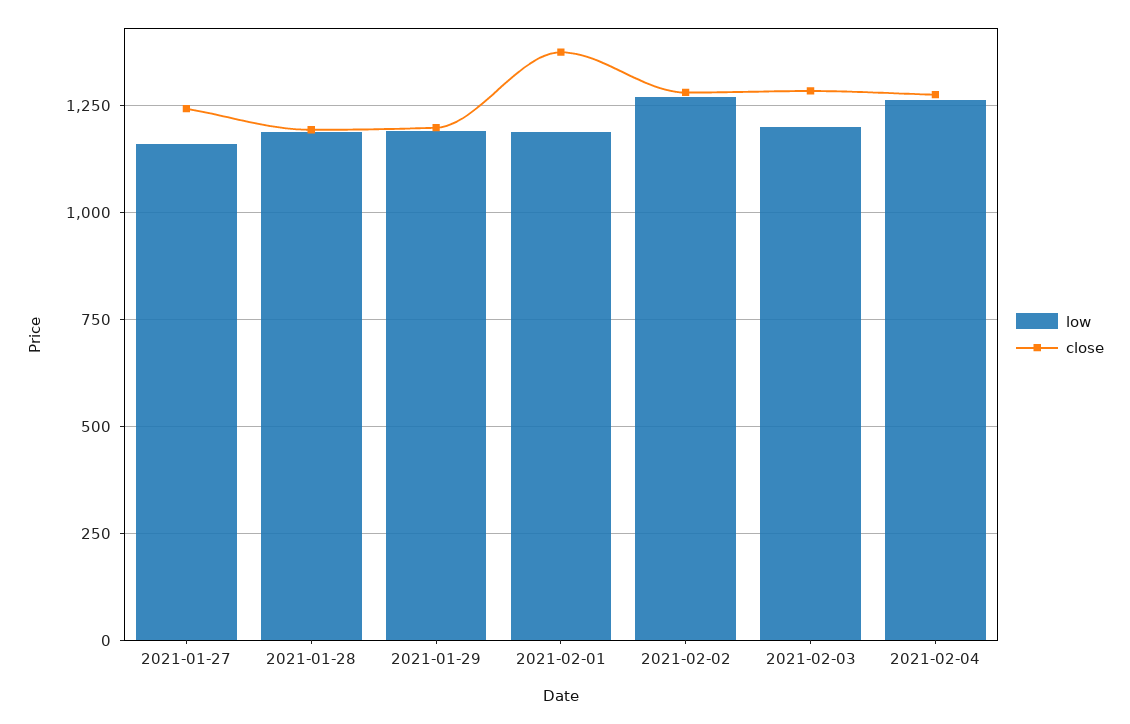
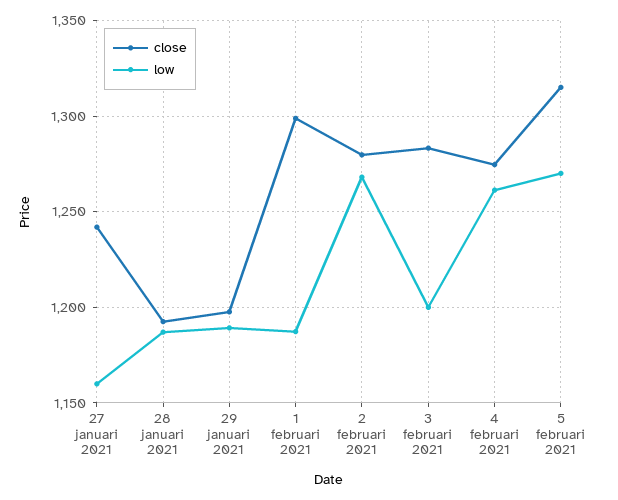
close, 2021-02-01: 1375 -> 1300
close, 5 februari 2021: none -> 1315
low, 5 februari 2021: none -> 1270

